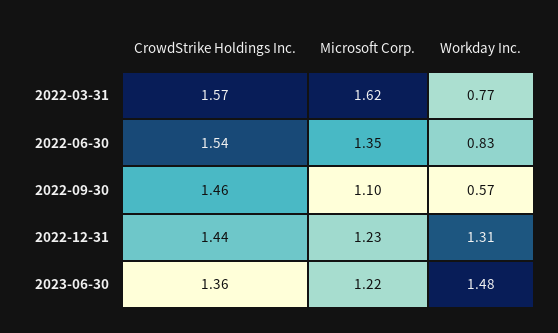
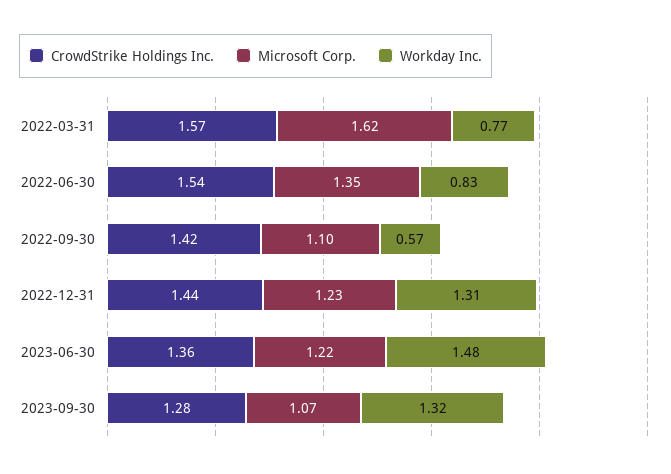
CrowdStrike Holdings Inc., 2022-09-30: 1.46 -> 1.42
CrowdStrike Holdings Inc., 2023-09-30: none -> 1.28
Microsoft Corp., 2023-09-30: none -> 1.07
Workday Inc., 2023-09-30: none -> 1.32

